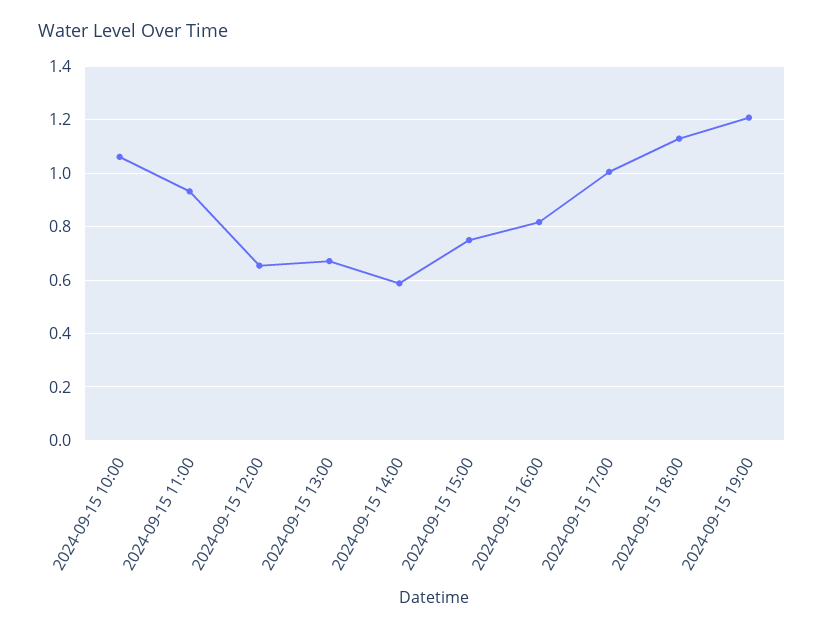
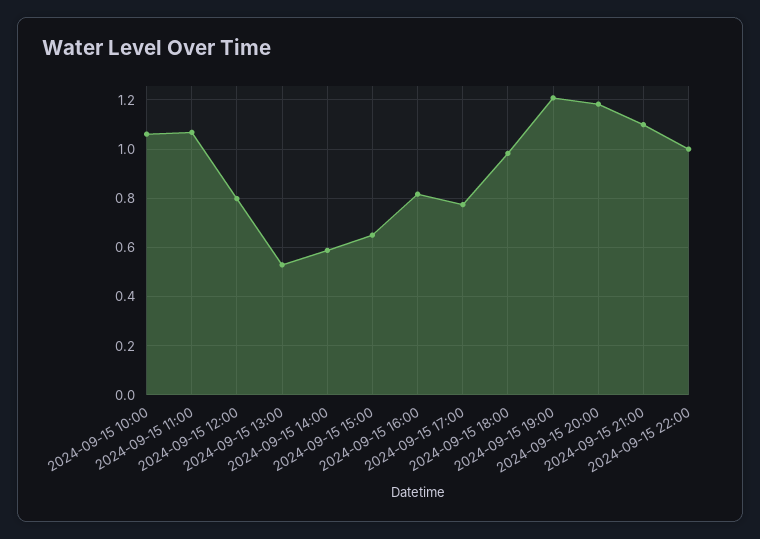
2024-09-15 11:00: 0.925 -> 1.075
2024-09-15 12:00: 0.65 -> 0.8
2024-09-15 13:00: 0.675 -> 0.525
2024-09-15 15:00: 0.75 -> 0.65
2024-09-15 17:00: 1 -> 0.775
2024-09-15 18:00: 1.125 -> 0.975
2024-09-15 20:00: none -> 1.175
2024-09-15 21:00: none -> 1.1
2024-09-15 22:00: none -> 1

